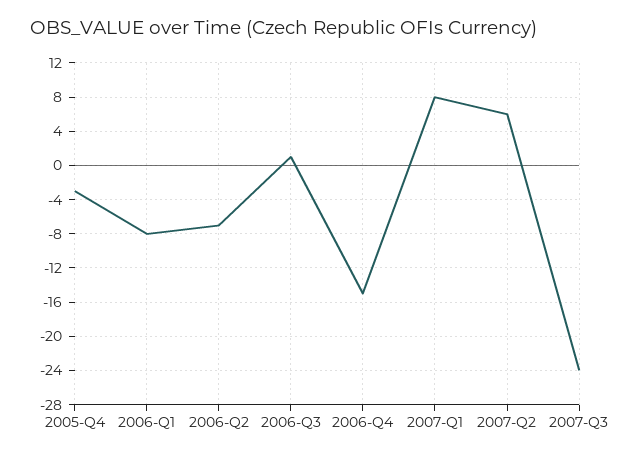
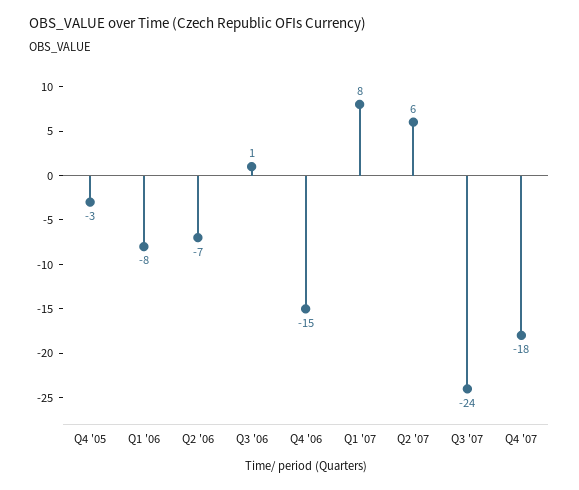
Q4 '07: none -> -18

